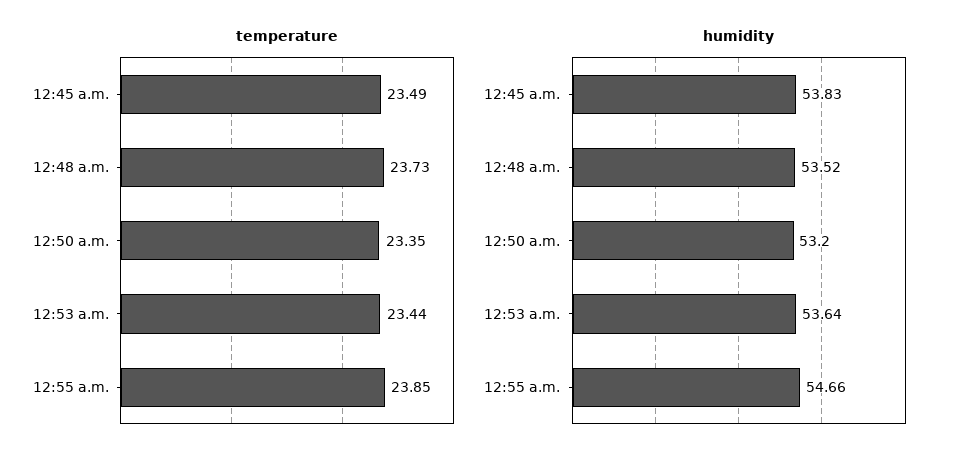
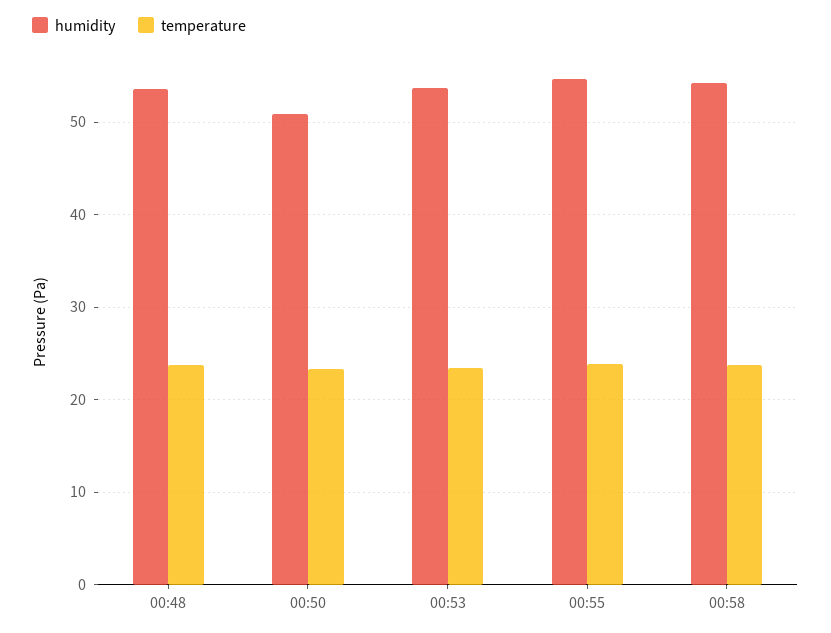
temperature, 12:45 a.m.: 23.49 -> none
humidity, 12:45 a.m.: 53.83 -> none
humidity, 12:50 a.m.: 53.2 -> 51
humidity, 00:58: none -> 54
temperature, 00:58: none -> 24

